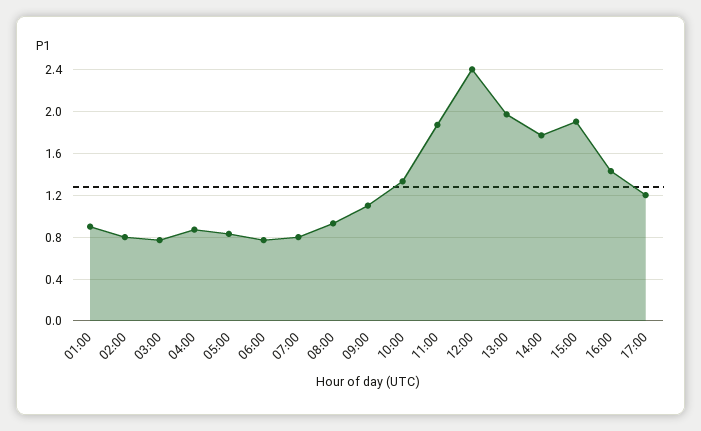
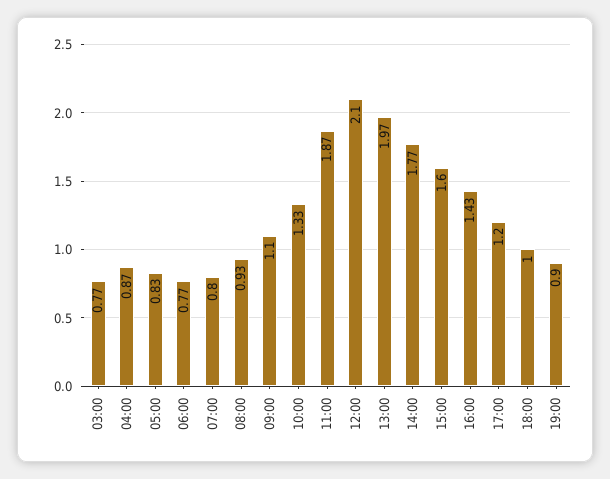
01:00: 0.9 -> none
02:00: 0.8 -> none
12:00: 2.4 -> 2.1
15:00: 1.9 -> 1.6
18:00: none -> 1
19:00: none -> 0.9

